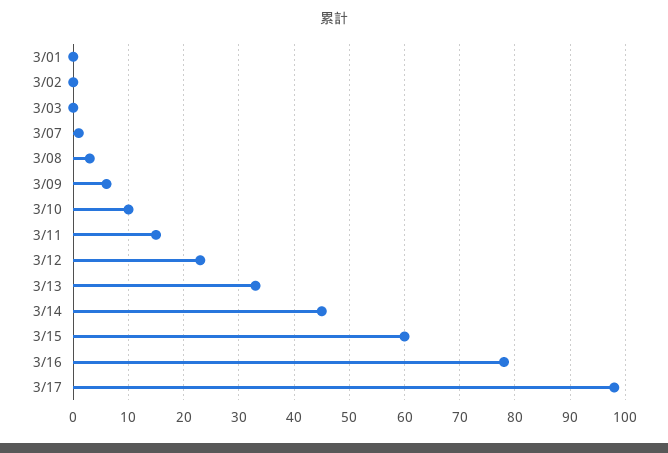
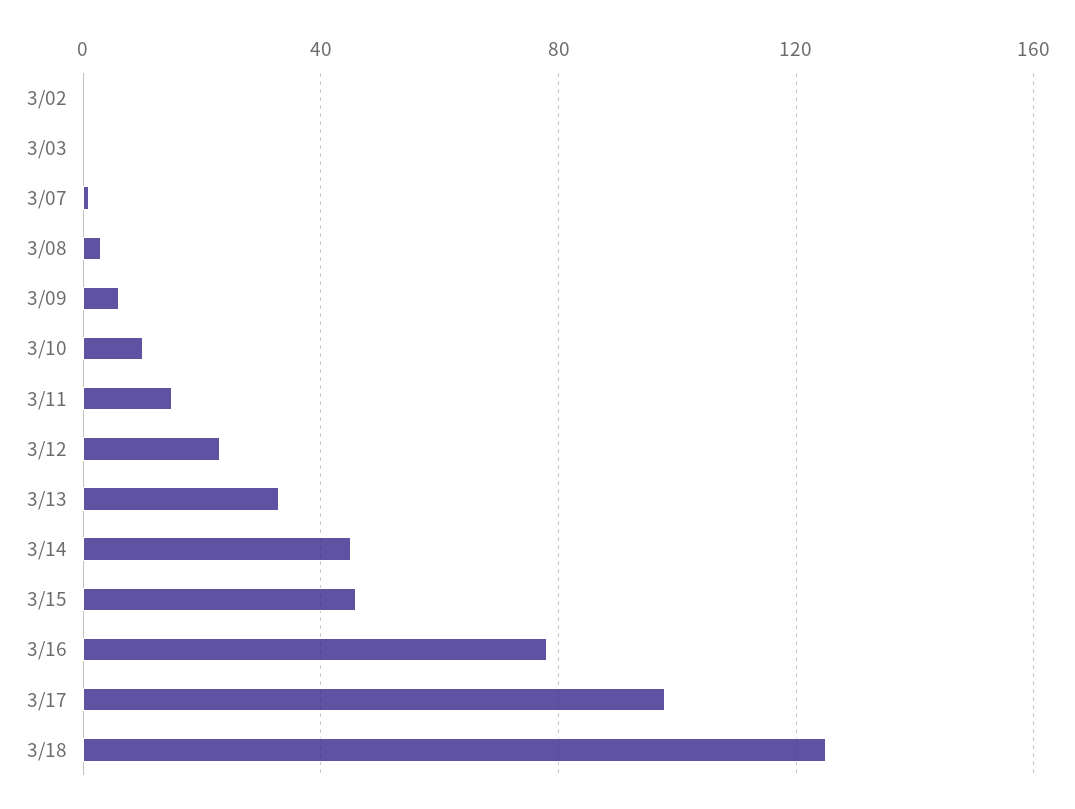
3/01: 0 -> none
3/15: 60 -> 45
3/18: none -> 125

